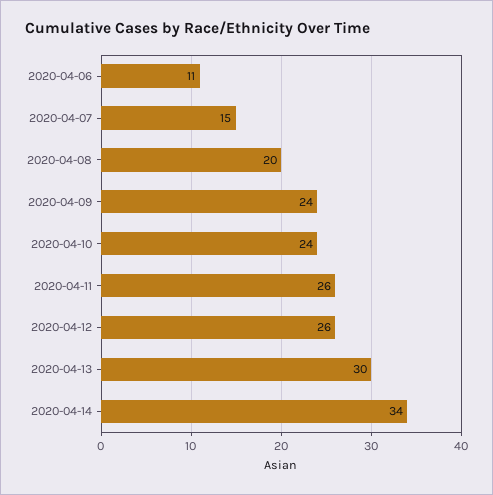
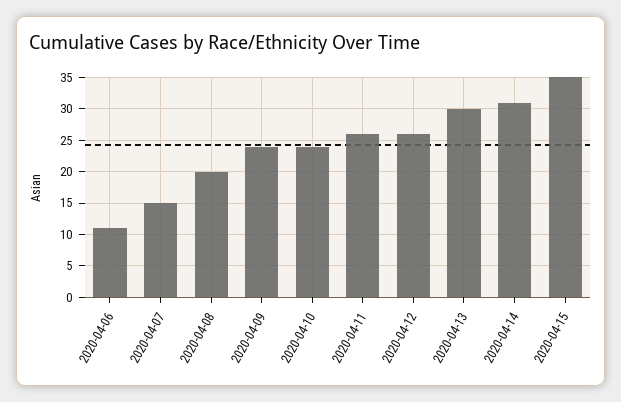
2020-04-14: 34 -> 31
2020-04-15: none -> 35

